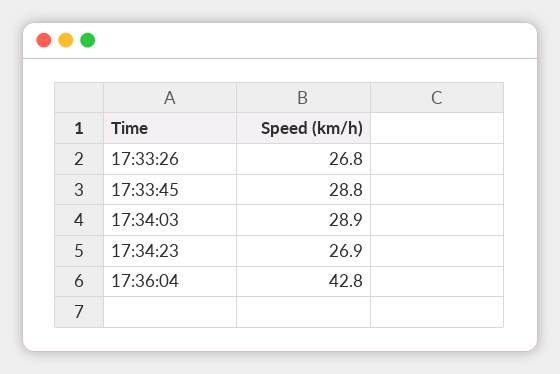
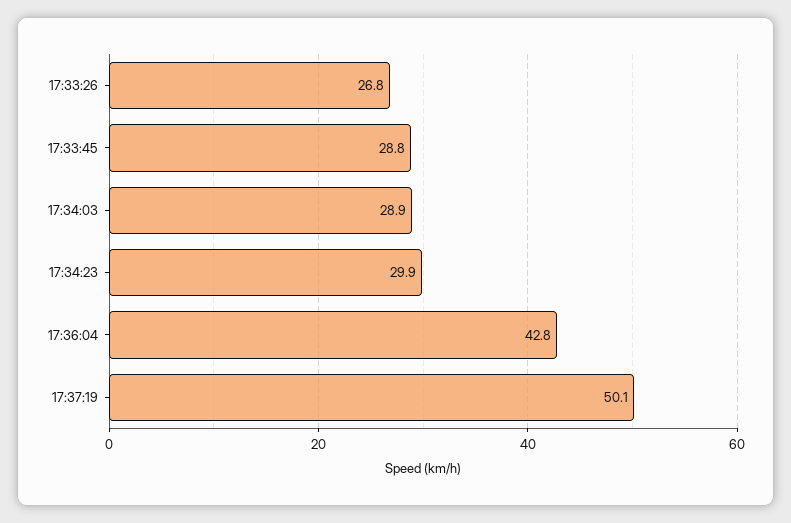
17:34:23: 26.9 -> 29.9
17:37:19: none -> 50.1

